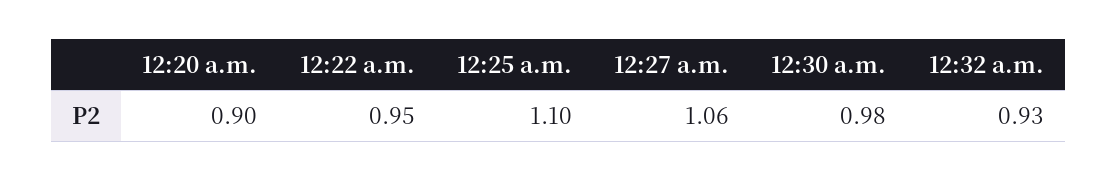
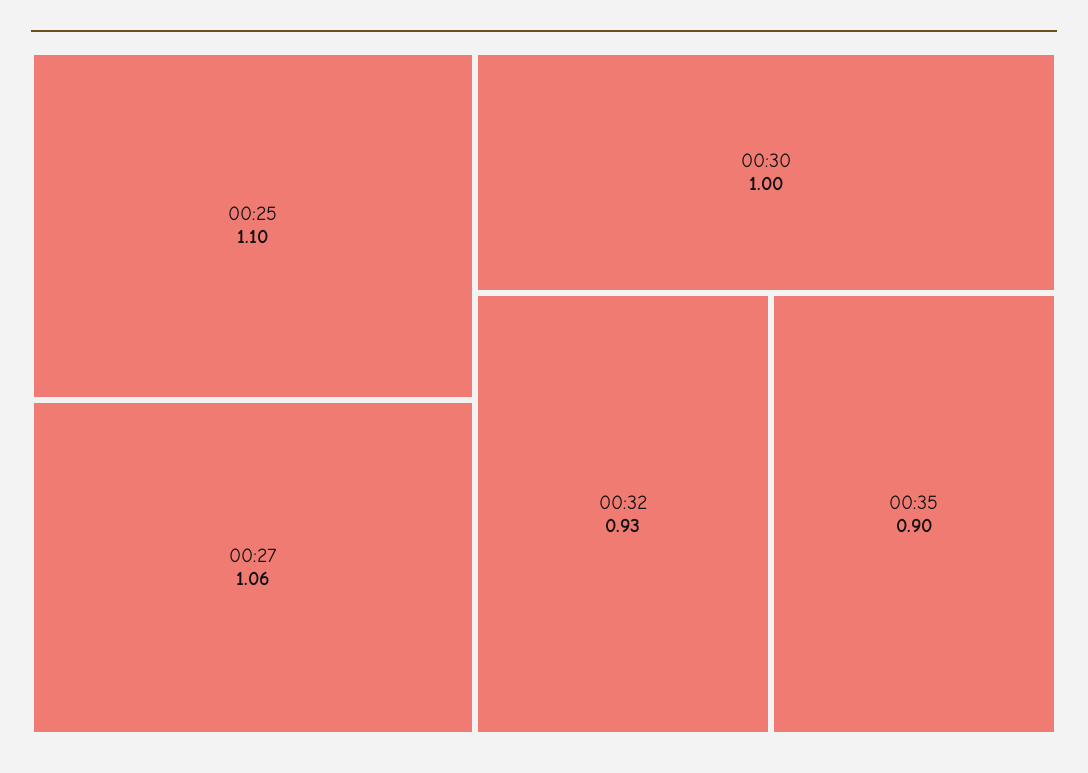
12:20 a.m.: 0.9 -> none
12:22 a.m.: 0.95 -> none
12:30 a.m.: 0.98 -> 1
00:35: none -> 0.9

